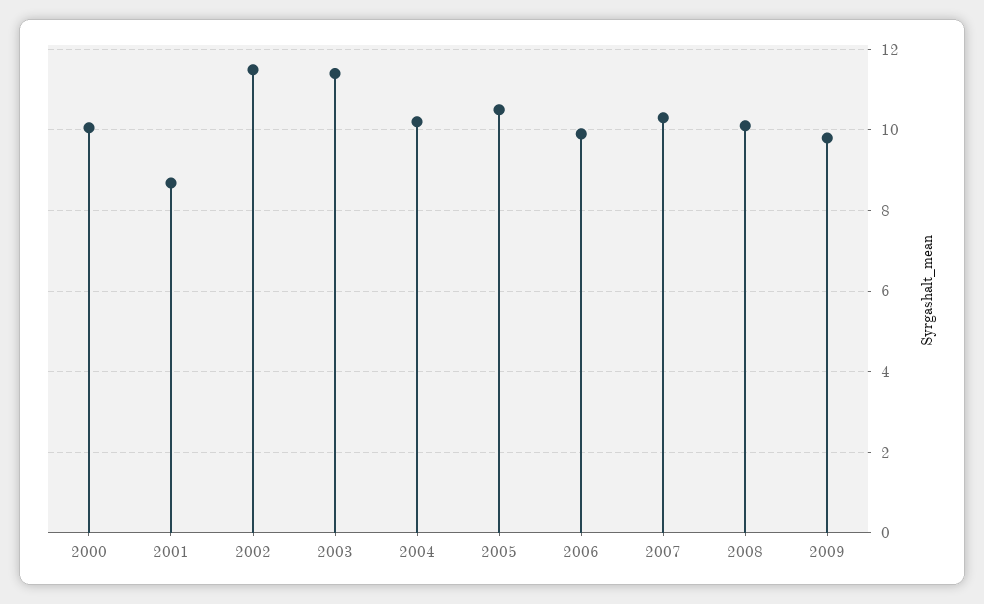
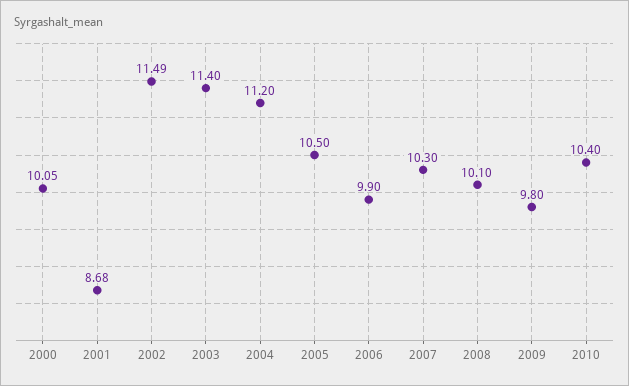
2004: 10.2 -> 11.2
2010: none -> 10.4

